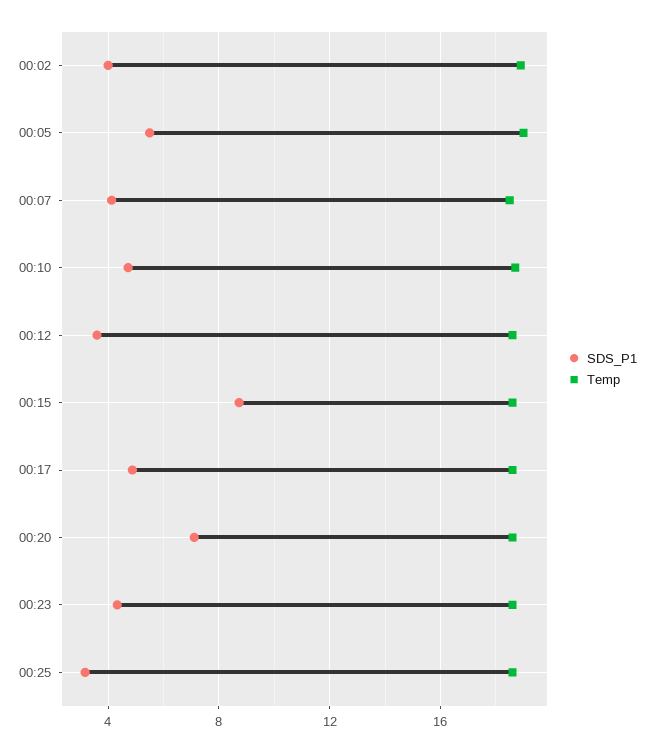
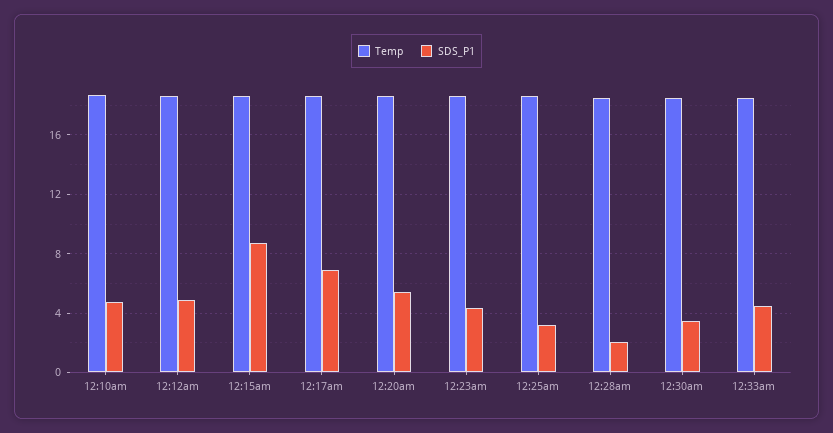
SDS_P1, 00:02: 4 -> none
Temp, 00:02: 19 -> none
SDS_P1, 00:05: 5.5 -> none
Temp, 00:05: 19 -> none
SDS_P1, 00:07: 4 -> none
Temp, 00:07: 18.5 -> none
SDS_P1, 00:12: 3.5 -> 5
SDS_P1, 00:17: 5 -> 7
SDS_P1, 00:20: 7 -> 5.5
Temp, 12:28am: none -> 18.5
SDS_P1, 12:28am: none -> 2
Temp, 12:30am: none -> 18.5
SDS_P1, 12:30am: none -> 3.5
Temp, 12:33am: none -> 18.5
SDS_P1, 12:33am: none -> 4.5

